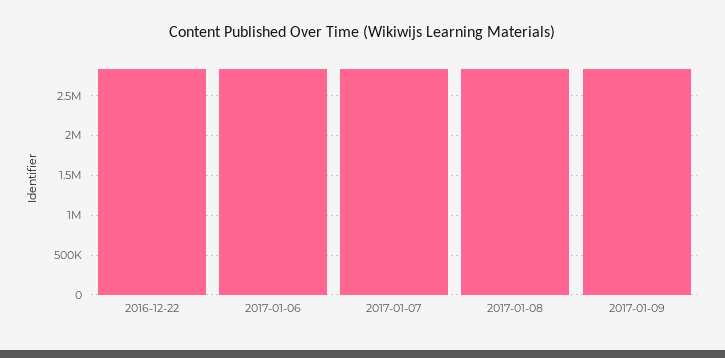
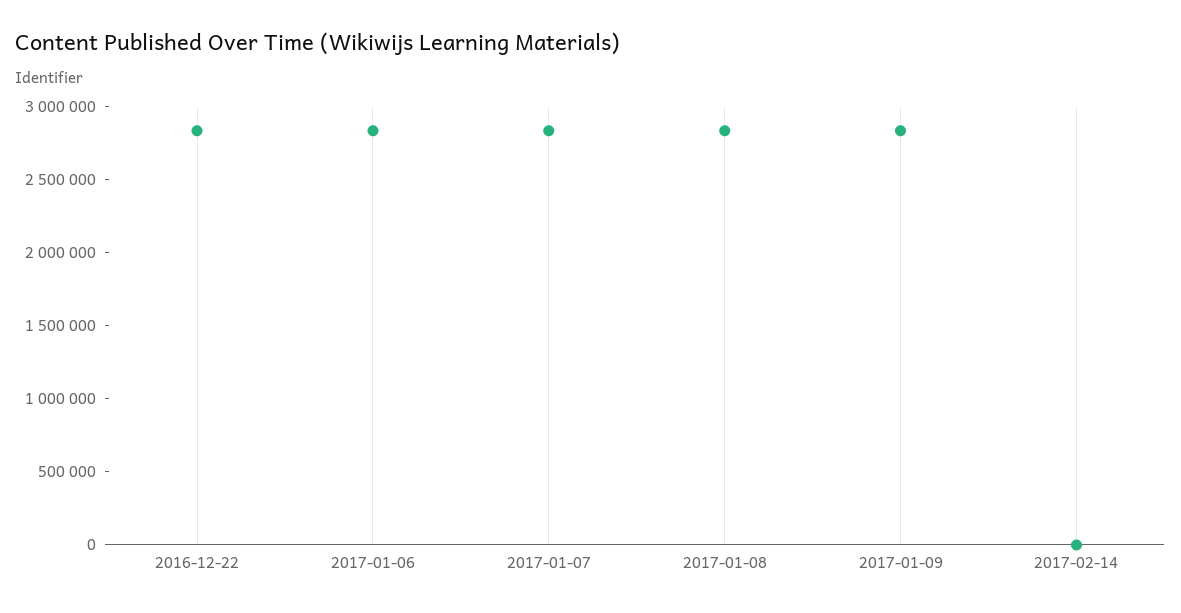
2017-02-14: none -> 0

